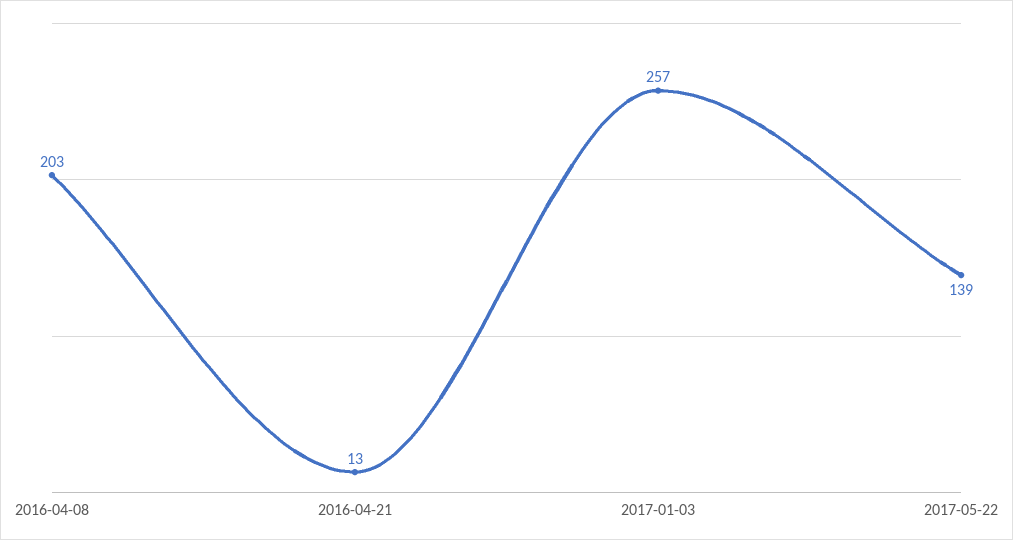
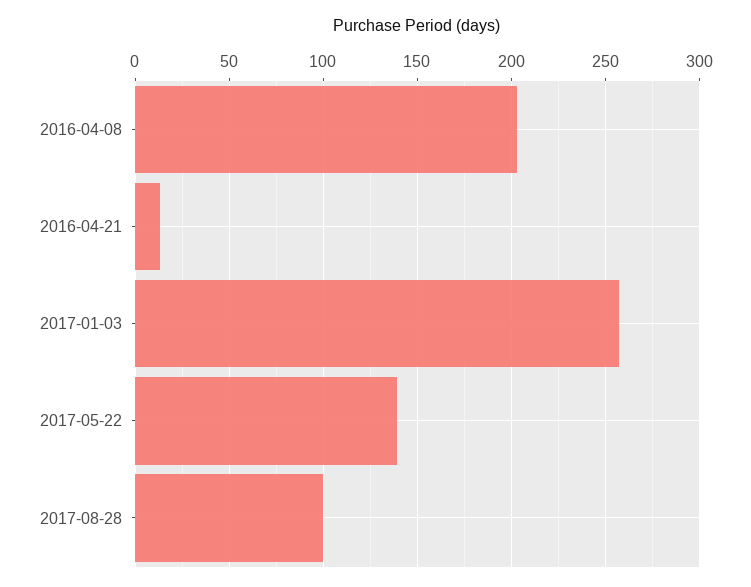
2017-08-28: none -> 100

